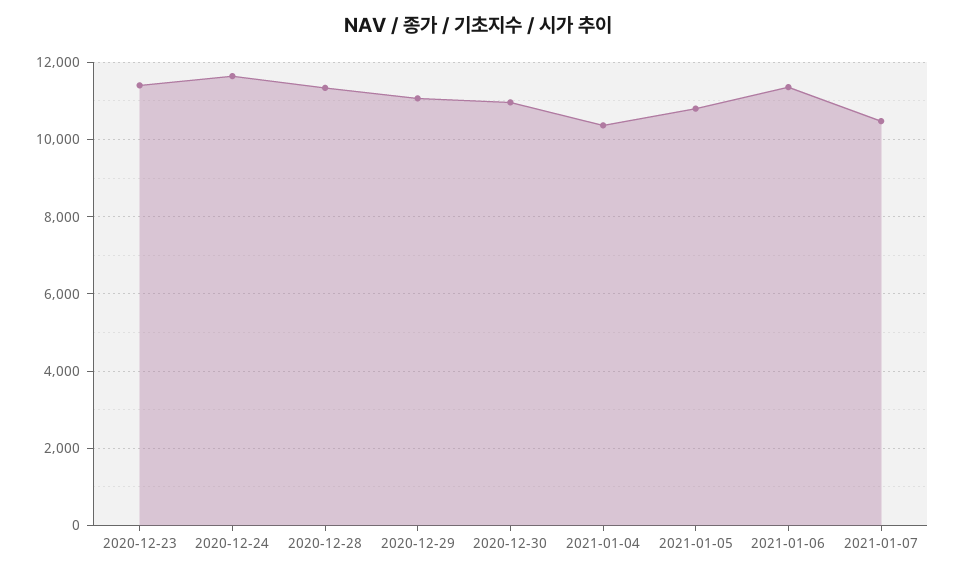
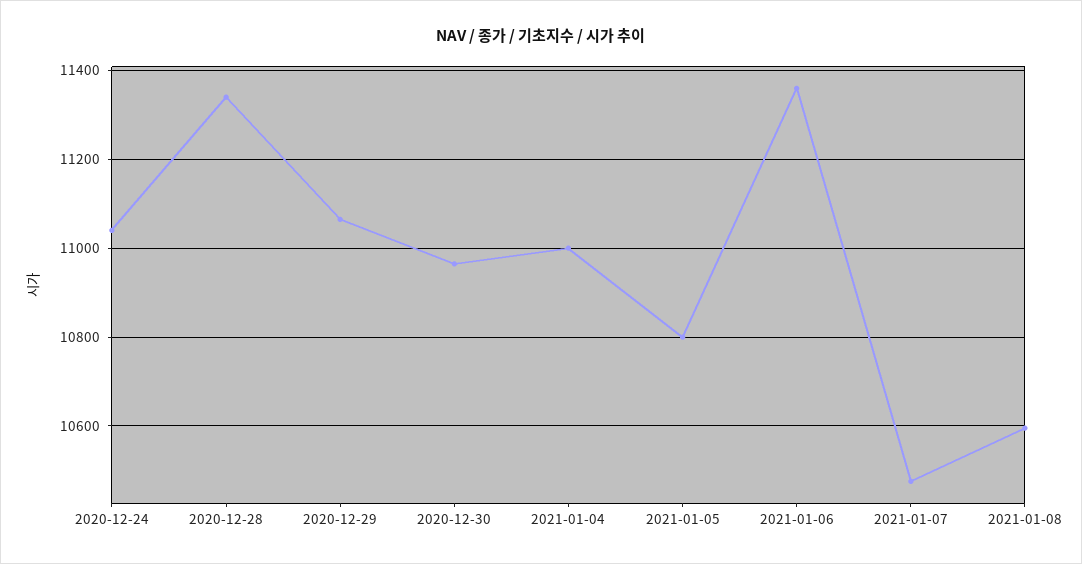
2020-12-23: 11400 -> none
2020-12-24: 11600 -> 11040
2021-01-04: 10400 -> 11000
2021-01-08: none -> 10600

